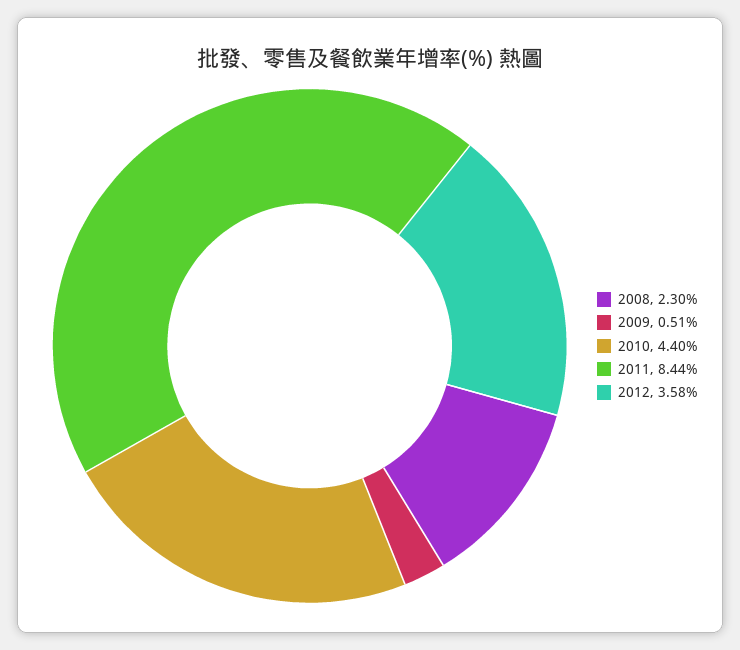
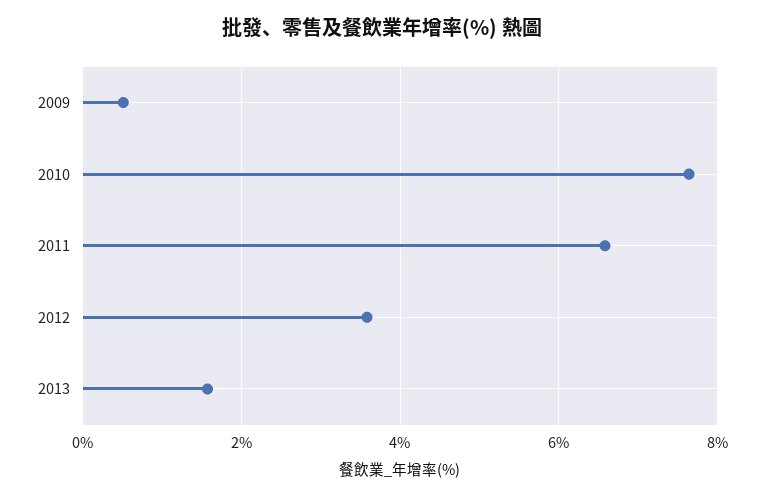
2008: 2.3 -> none
2010: 4.4 -> 7.6
2011: 8.44 -> 6.6
2013: none -> 1.6

